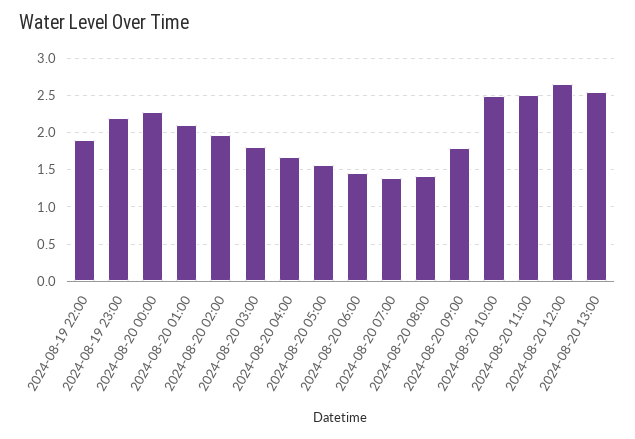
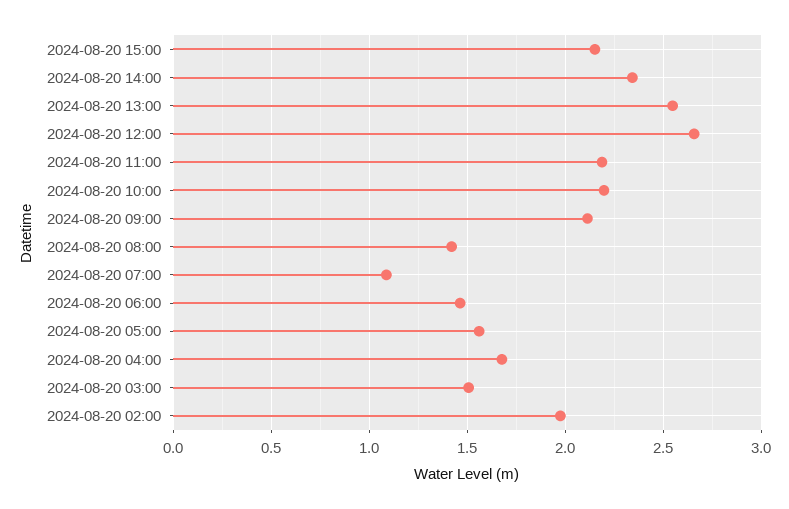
2024-08-19 22:00: 1.9 -> none
2024-08-19 23:00: 2.2 -> none
2024-08-20 00:00: 2.3 -> none
2024-08-20 01:00: 2.1 -> none
2024-08-20 03:00: 1.8 -> 1.5
2024-08-20 07:00: 1.4 -> 1.1
2024-08-20 09:00: 1.8 -> 2.1
2024-08-20 10:00: 2.5 -> 2.2
2024-08-20 11:00: 2.5 -> 2.2
2024-08-20 15:00: none -> 2.15
2024-08-20 14:00: none -> 2.35

